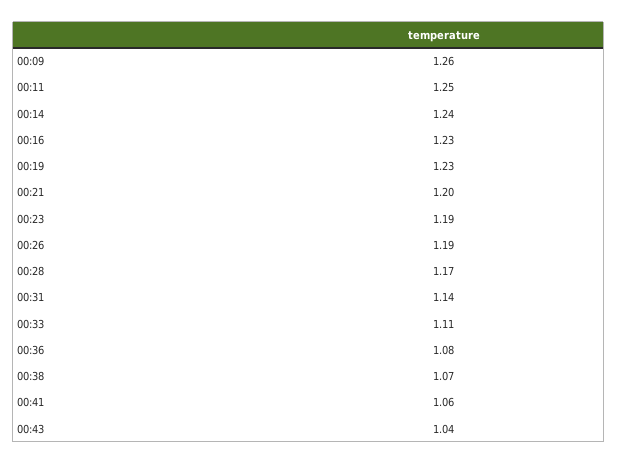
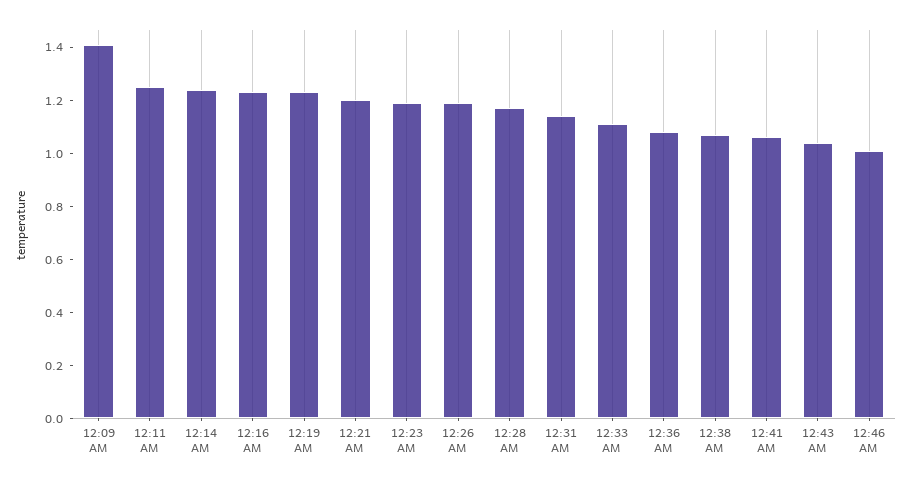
00:09: 1.26 -> 1.4
12:46 AM: none -> 1

